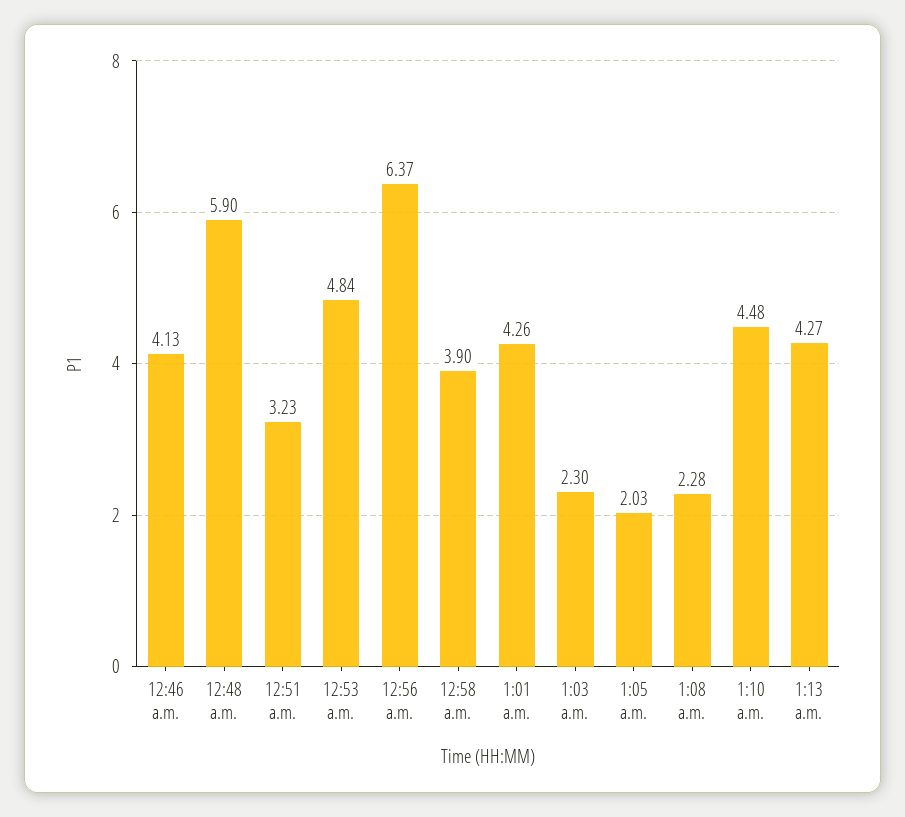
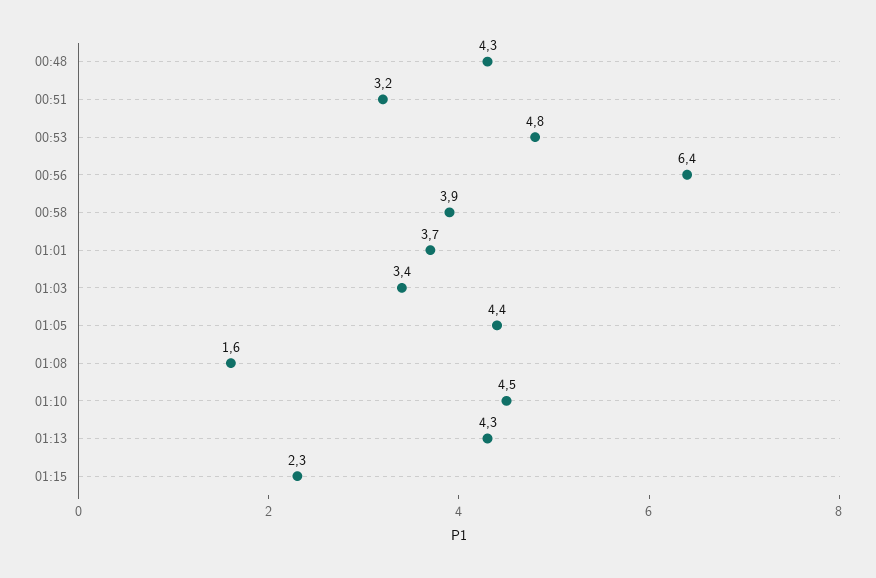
12:46 a.m.: 4.13 -> none
12:48 a.m.: 5.9 -> 4.3
1:01 a.m.: 4.26 -> 3.7
1:03 a.m.: 2.3 -> 3.4
1:05 a.m.: 2.03 -> 4.4
1:08 a.m.: 2.28 -> 1.6
01:15: none -> 2.3

